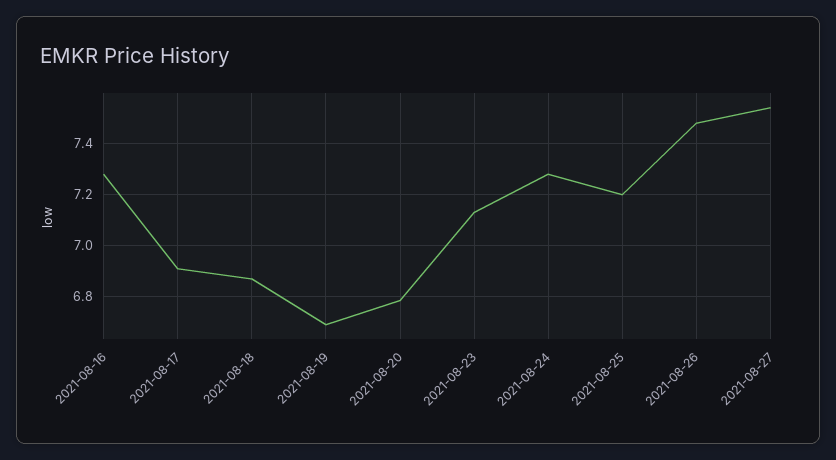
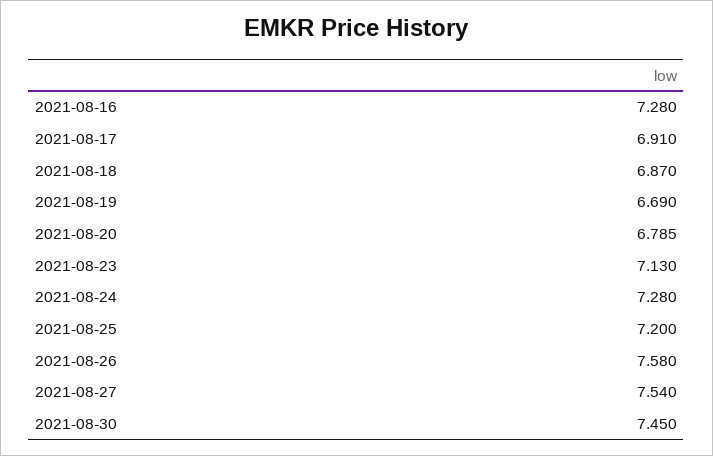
2021-08-26: 7.475 -> 7.58
2021-08-30: none -> 7.45

